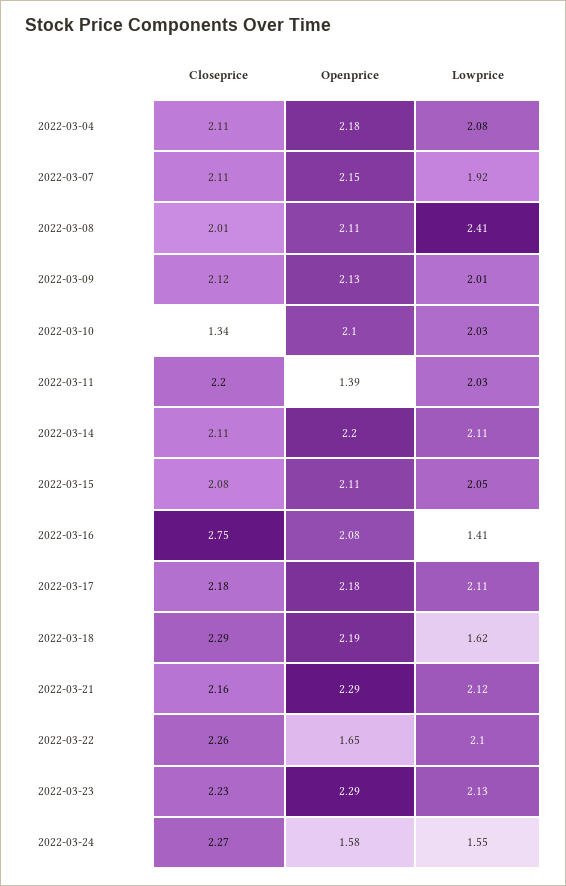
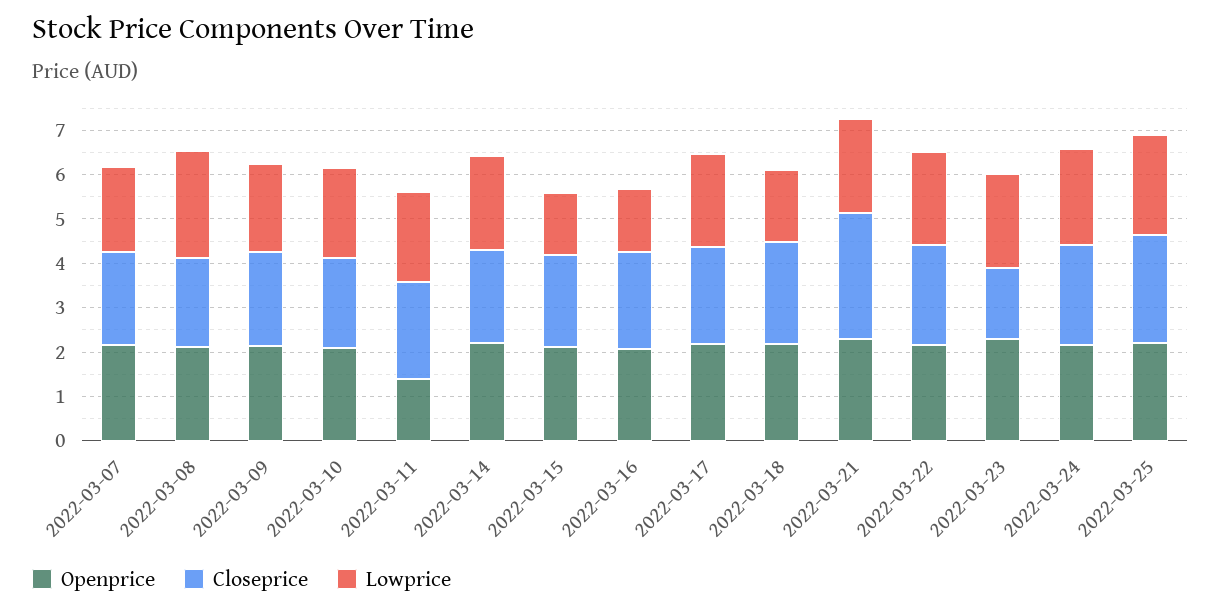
Closeprice, 2022-03-04: 2.11 -> none
Openprice, 2022-03-04: 2.18 -> none
Lowprice, 2022-03-04: 2.08 -> none
Closeprice, 2022-03-10: 1.34 -> 2
Lowprice, 2022-03-15: 2.05 -> 1.4
Closeprice, 2022-03-16: 2.75 -> 2.2
Closeprice, 2022-03-21: 2.16 -> 2.8
Openprice, 2022-03-22: 1.65 -> 2.2
Closeprice, 2022-03-23: 2.23 -> 1.6
Openprice, 2022-03-24: 1.58 -> 2.2
Lowprice, 2022-03-24: 1.55 -> 2.2
Openprice, 2022-03-25: none -> 2.2
Closeprice, 2022-03-25: none -> 2.4
Lowprice, 2022-03-25: none -> 2.2

